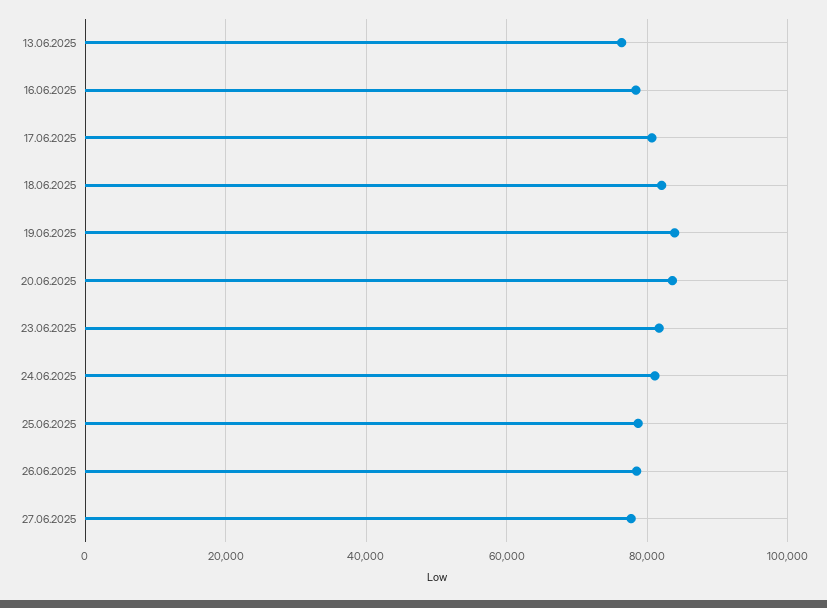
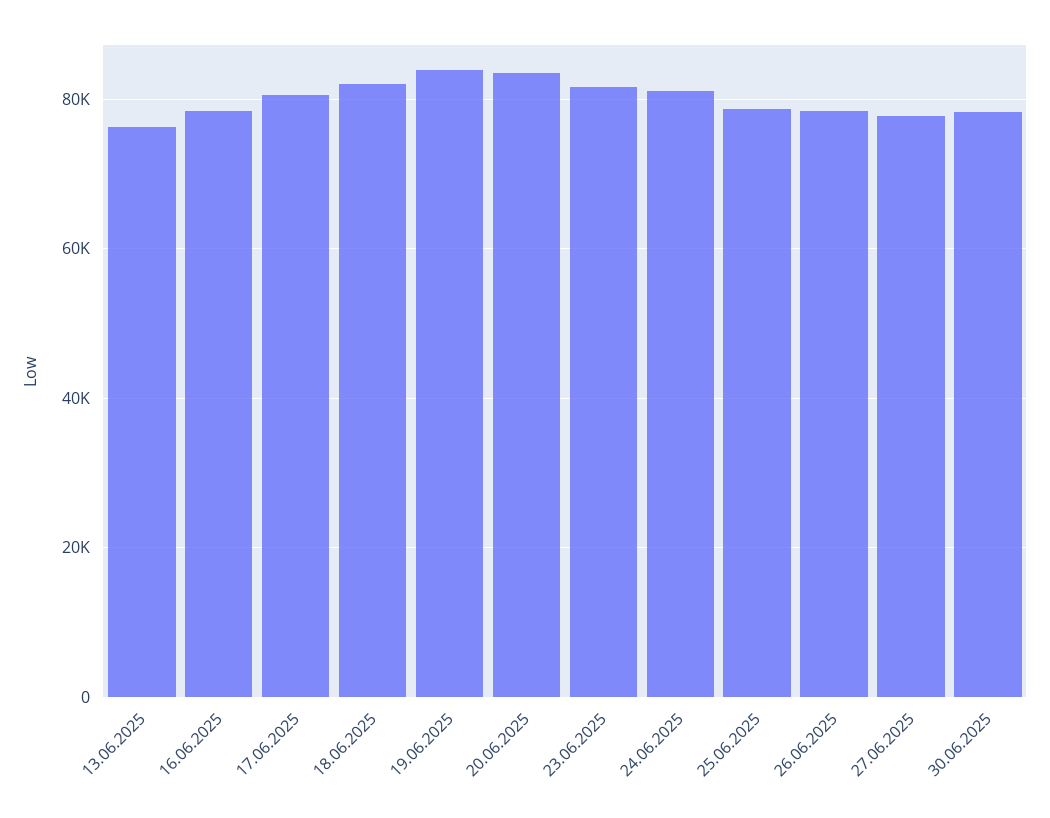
30.06.2025: none -> 78000

